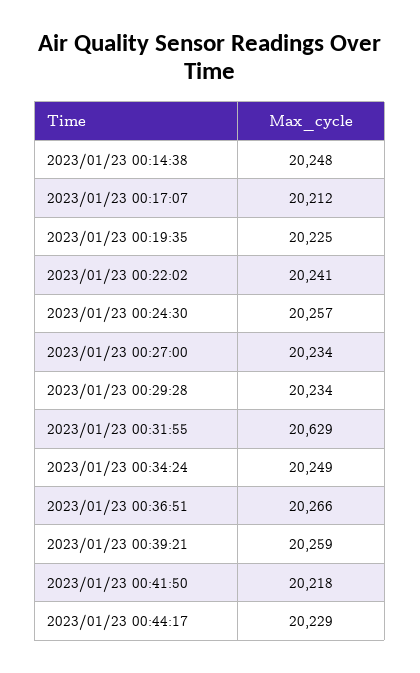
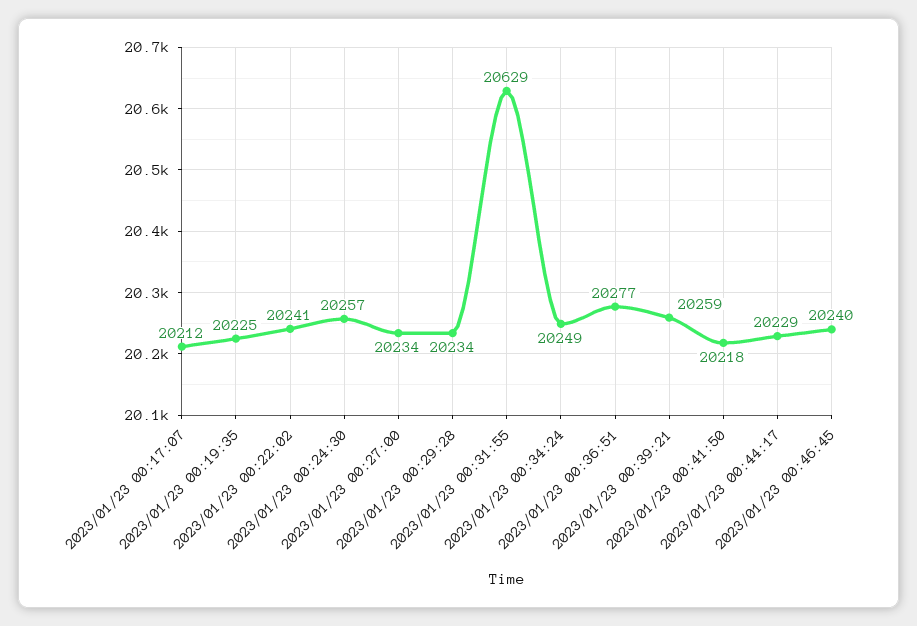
2023/01/23 00:14:38: 20248 -> none
2023/01/23 00:36:51: 20266 -> 20277
2023/01/23 00:46:45: none -> 20240

